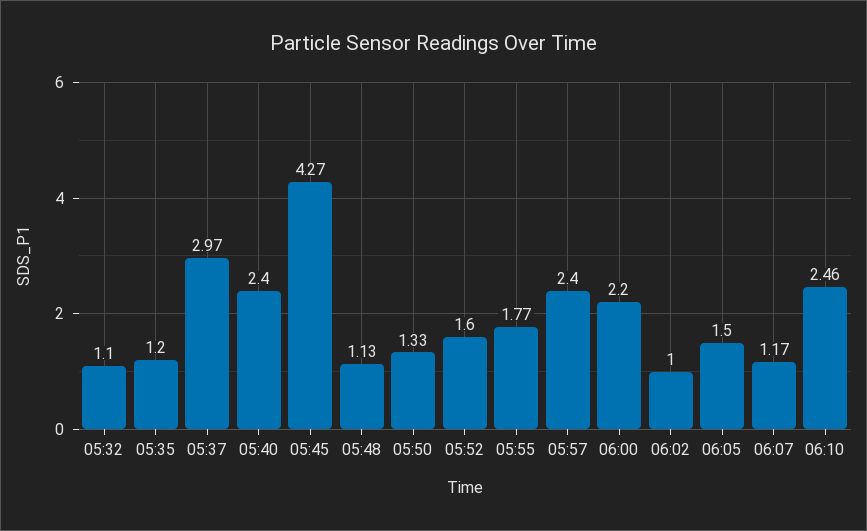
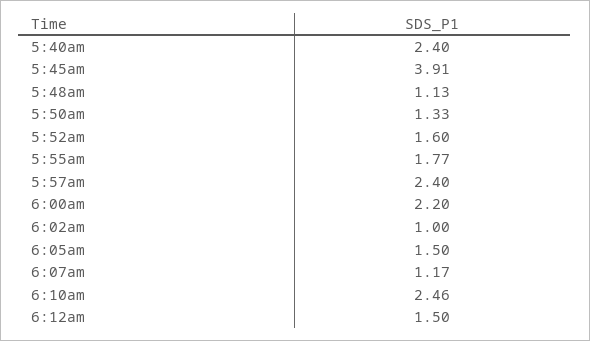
05:32: 1.1 -> none
05:35: 1.2 -> none
05:37: 2.97 -> none
05:45: 4.27 -> 3.91
6:12am: none -> 1.5

